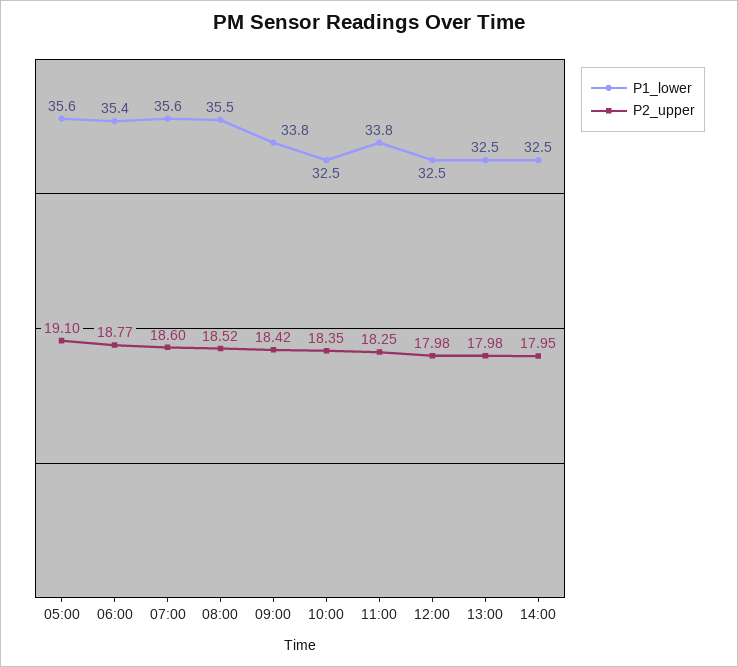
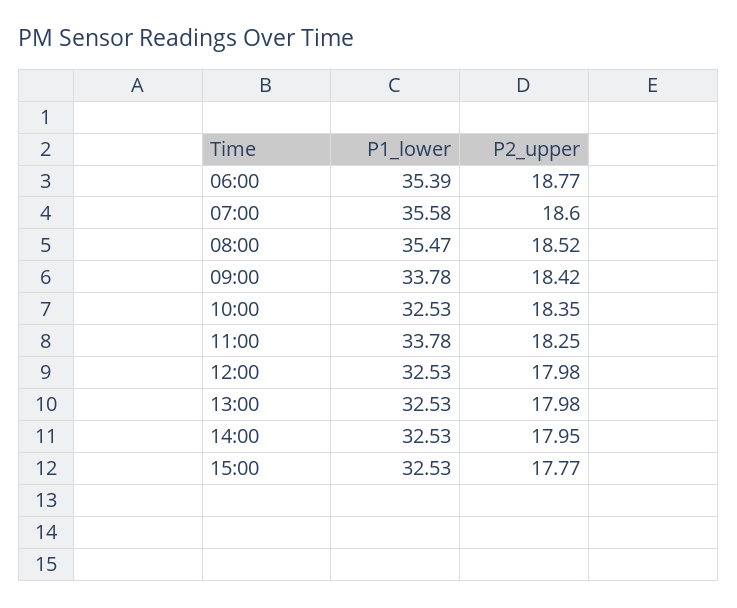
P1_lower, 05:00: 35.6 -> none
P2_upper, 05:00: 19.1 -> none
P1_lower, 15:00: none -> 32.53
P2_upper, 15:00: none -> 17.77

